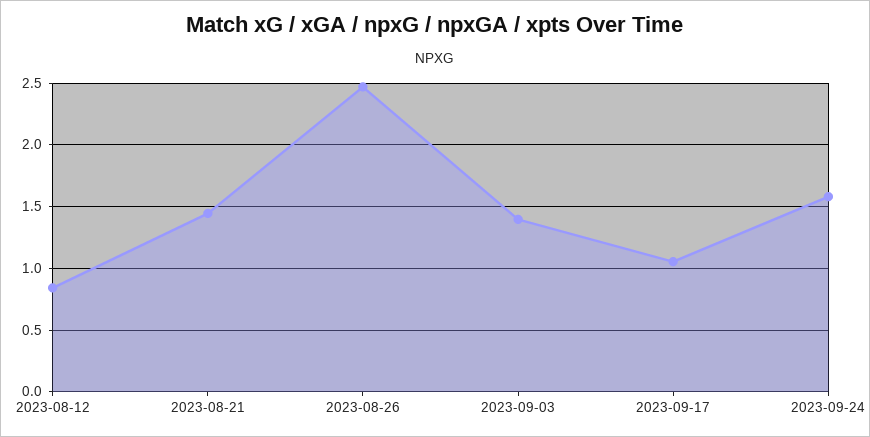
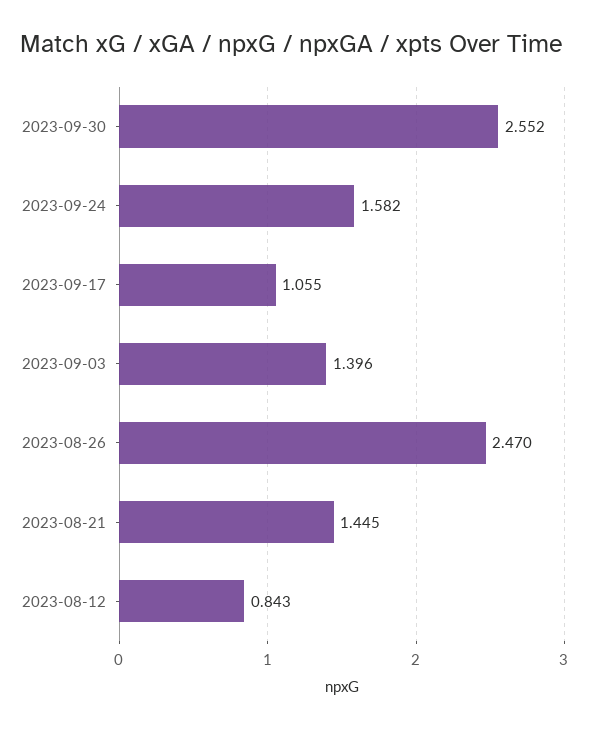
2023-09-30: none -> 2.552

